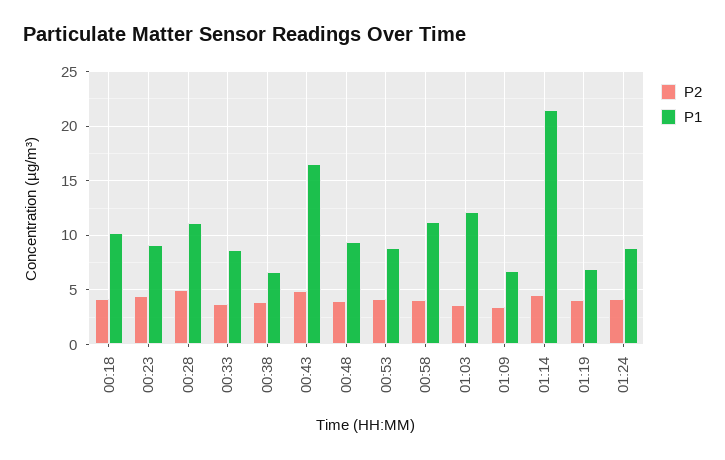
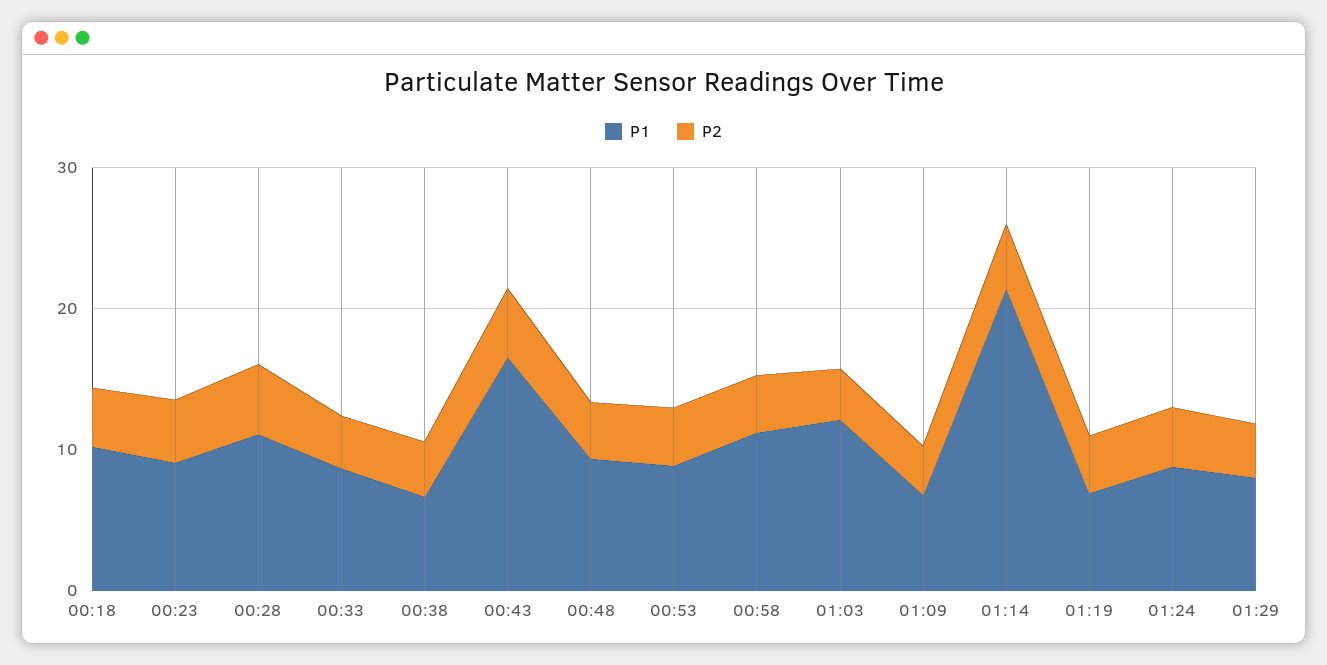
P1, 01:29: none -> 8
P2, 01:29: none -> 4

